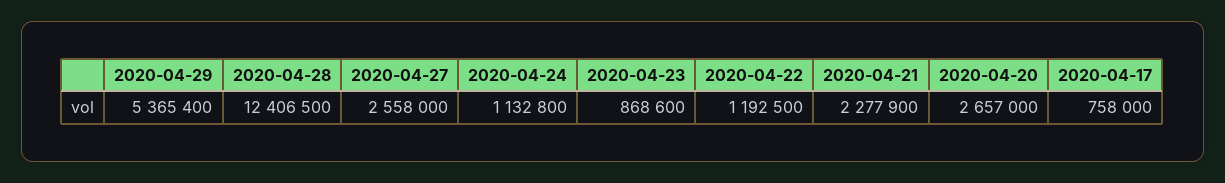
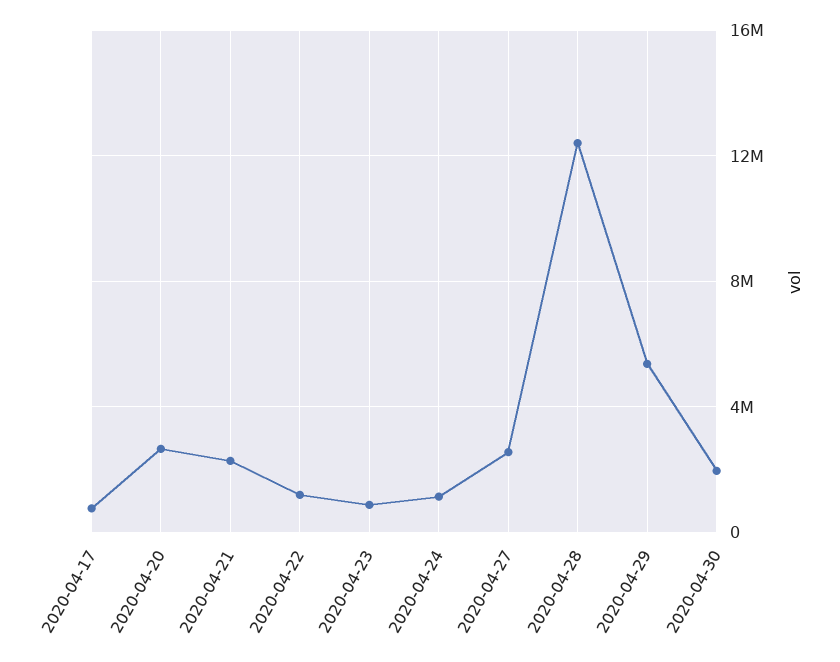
2020-04-30: none -> 2000000

